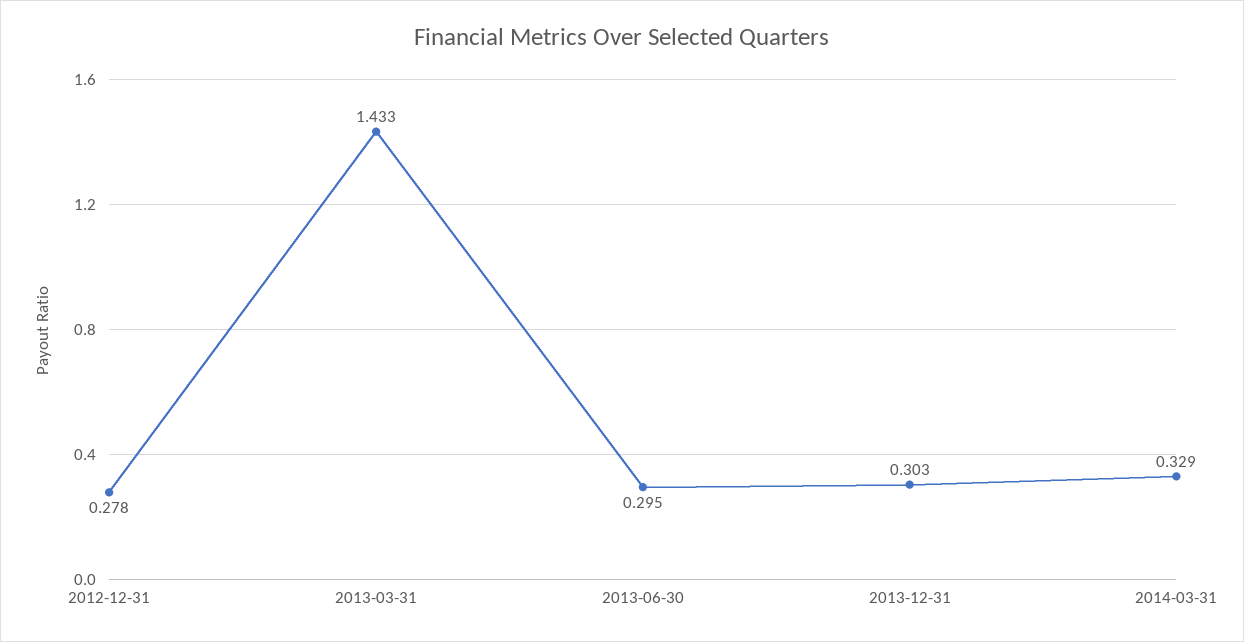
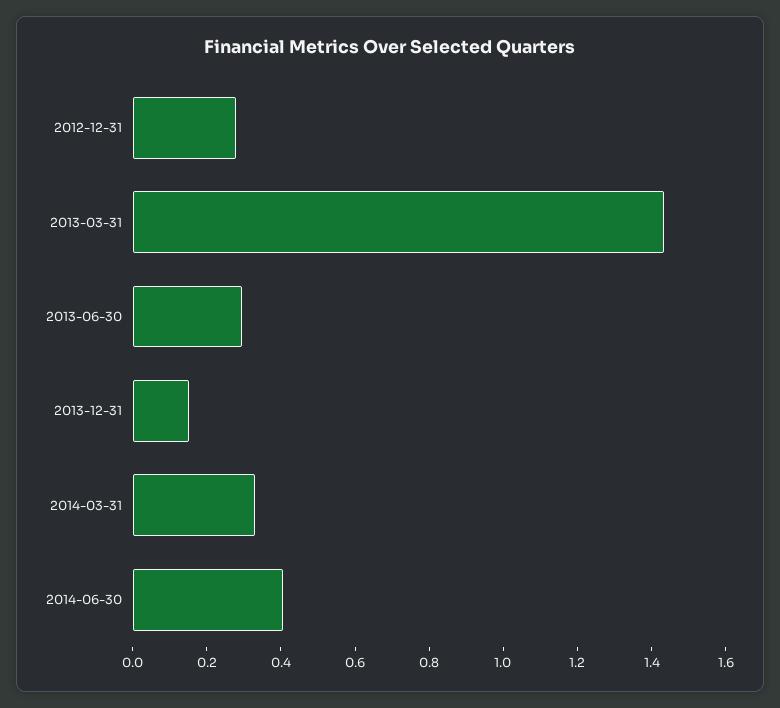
2013-12-31: 0.303 -> 0.15
2014-06-30: none -> 0.4

